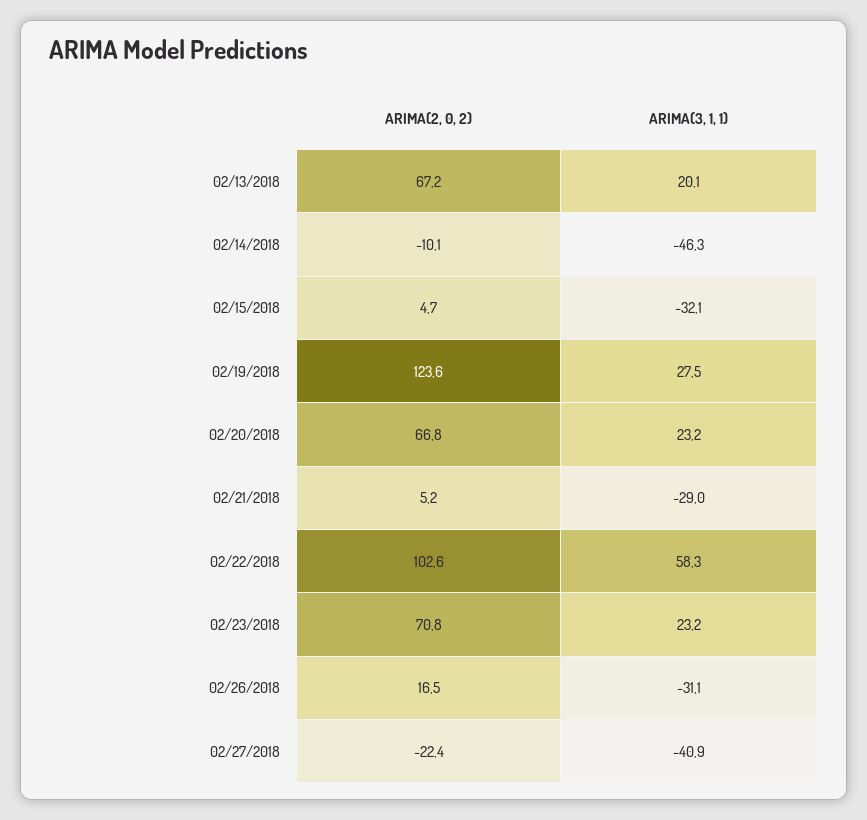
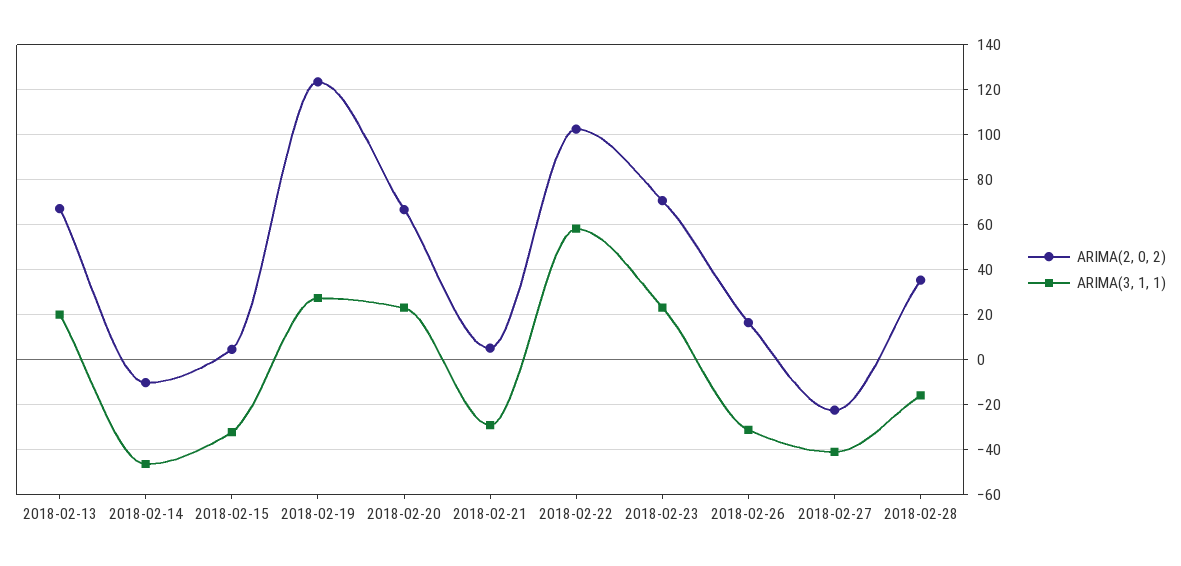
ARIMA(2, 0, 2), 2018-02-28: none -> 35
ARIMA(3, 1, 1), 2018-02-28: none -> -15

